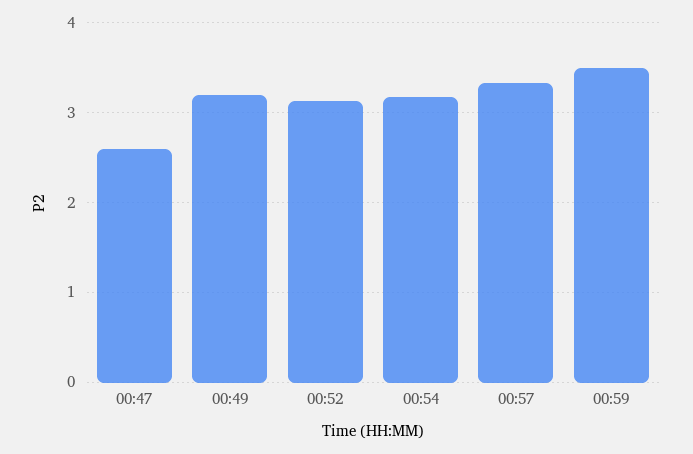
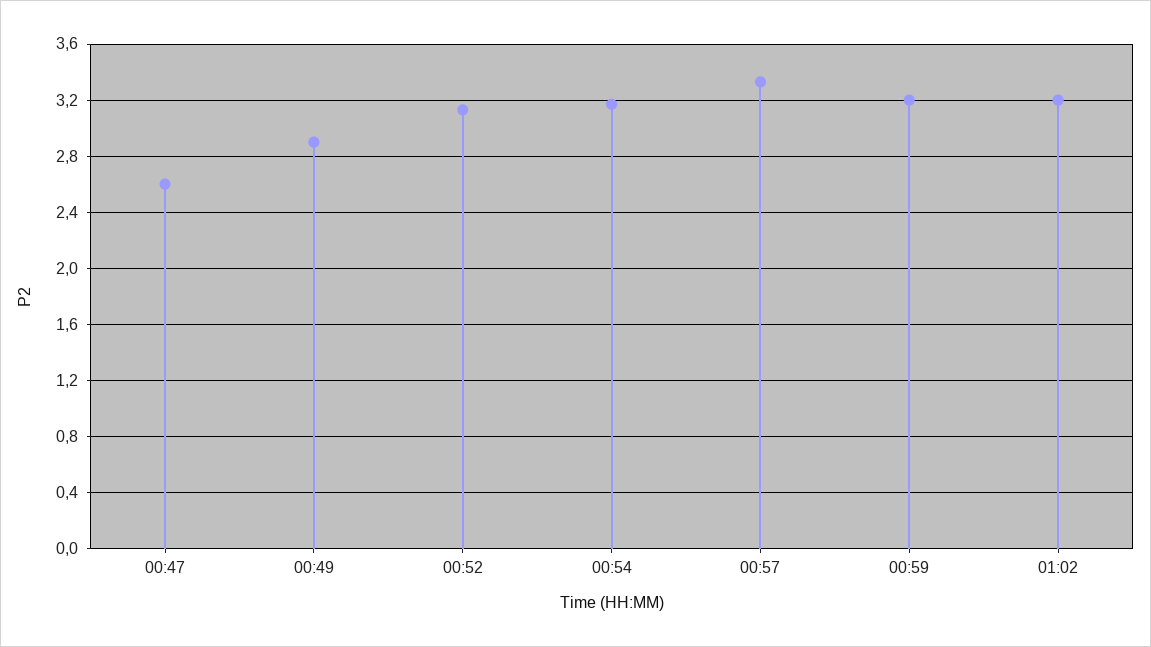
00:49: 3.2 -> 2.9
00:59: 3.5 -> 3.2
01:02: none -> 3.2

